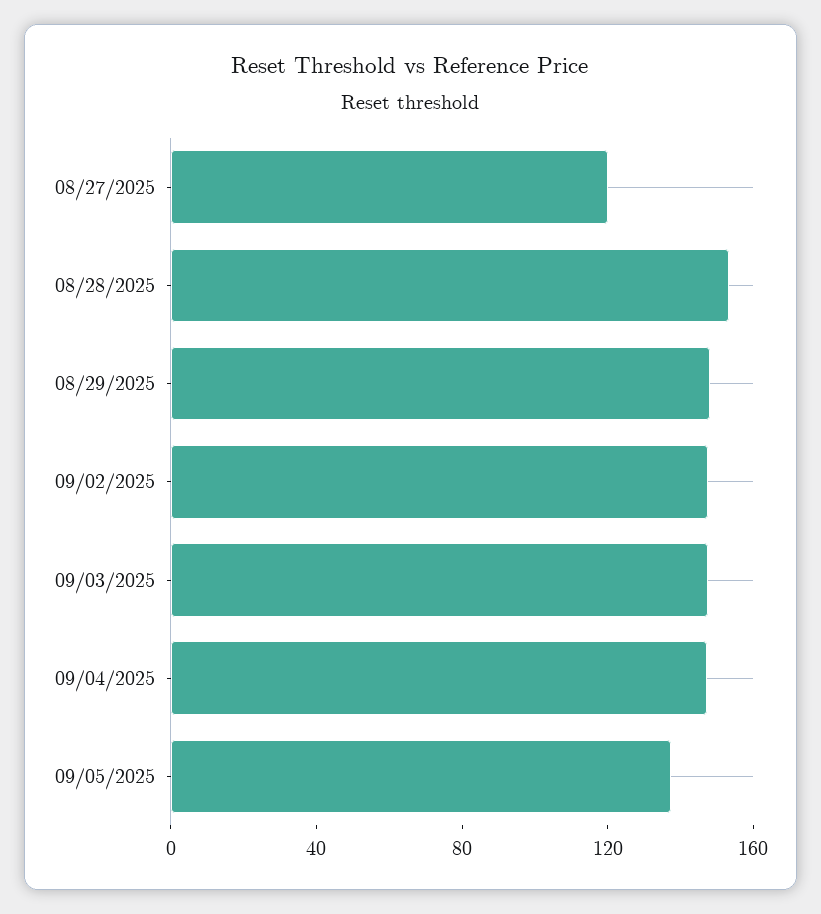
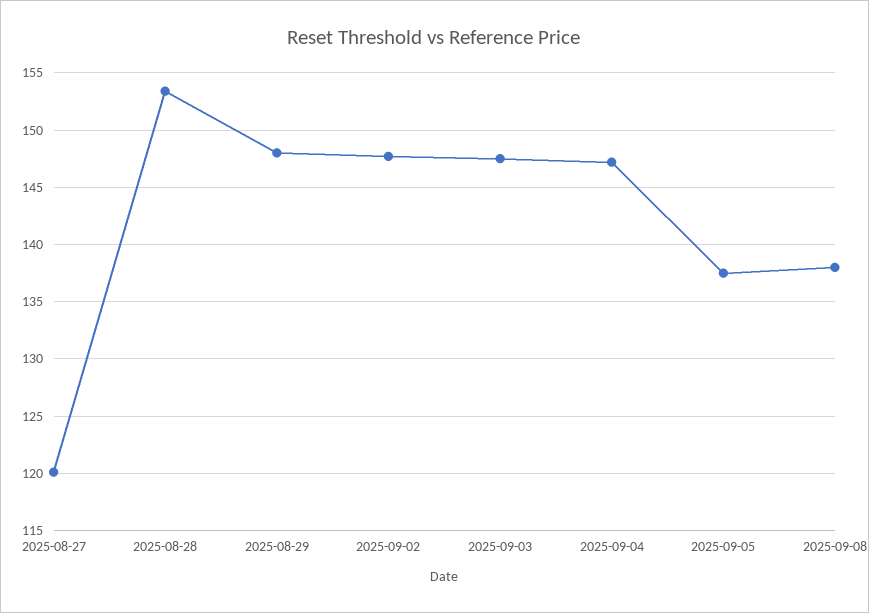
2025-09-08: none -> 138

